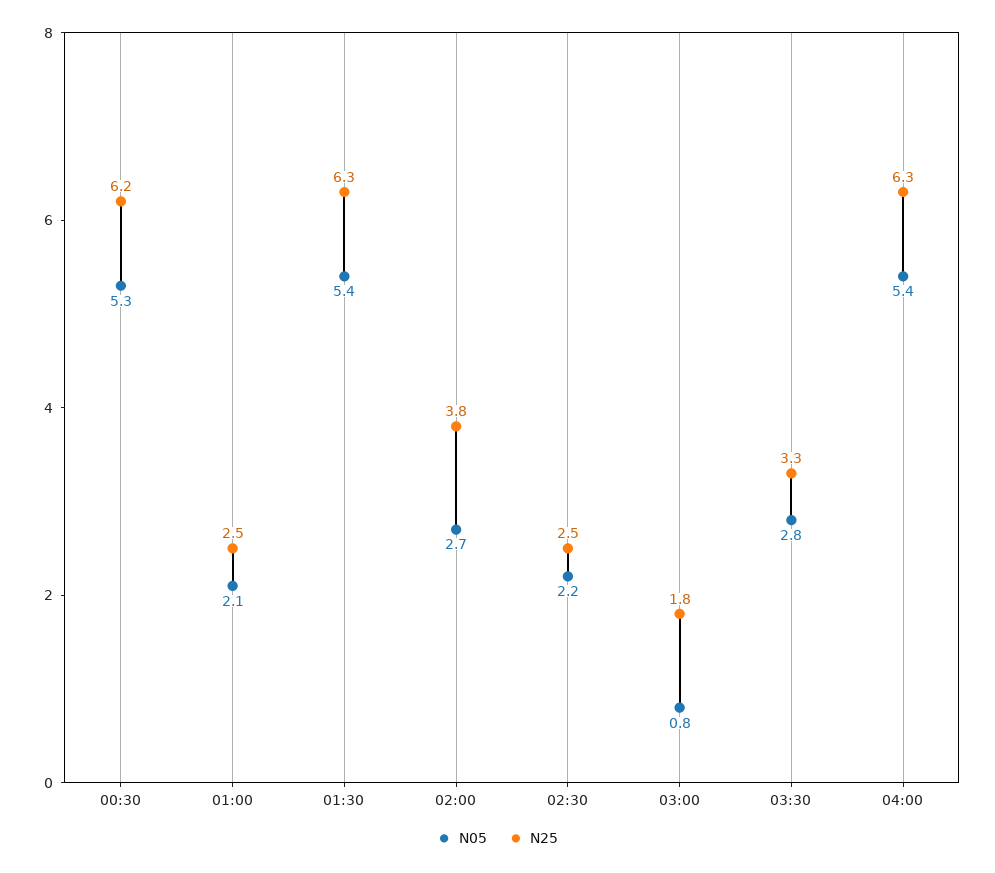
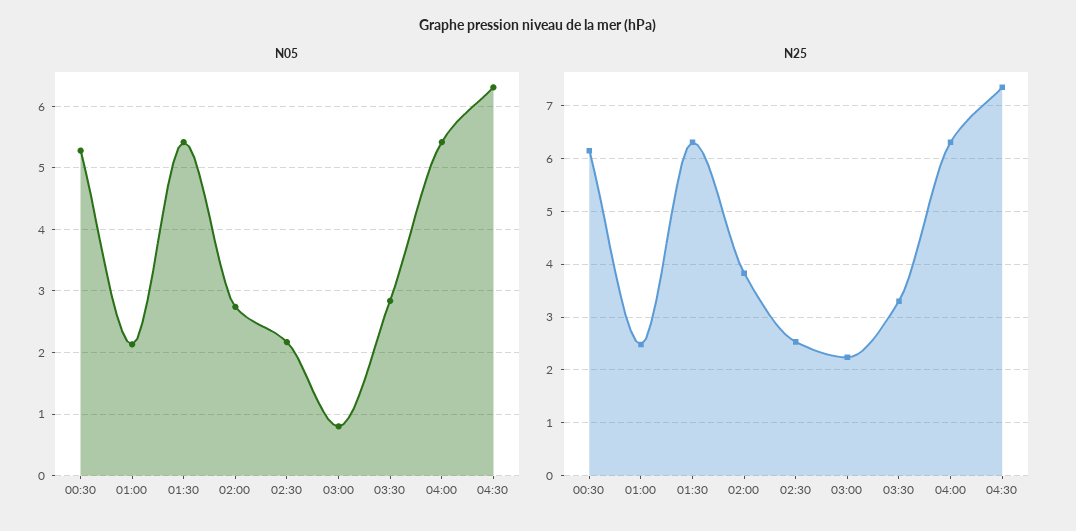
N25, 03:00: 1.8 -> 2.2
N05, 04:30: none -> 6.3
N25, 04:30: none -> 7.4

